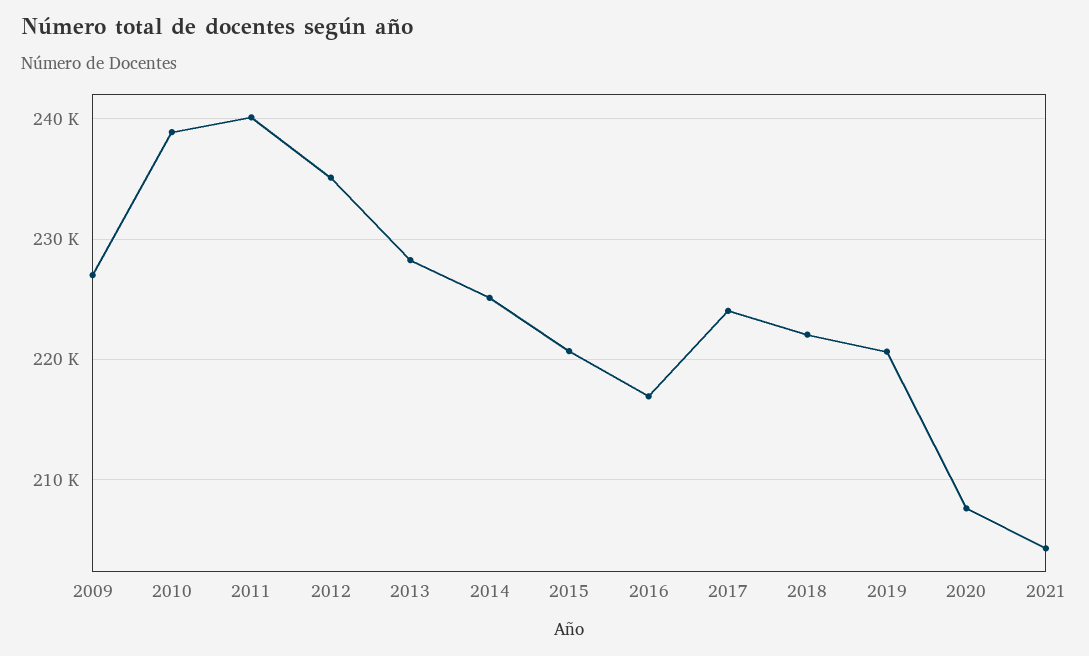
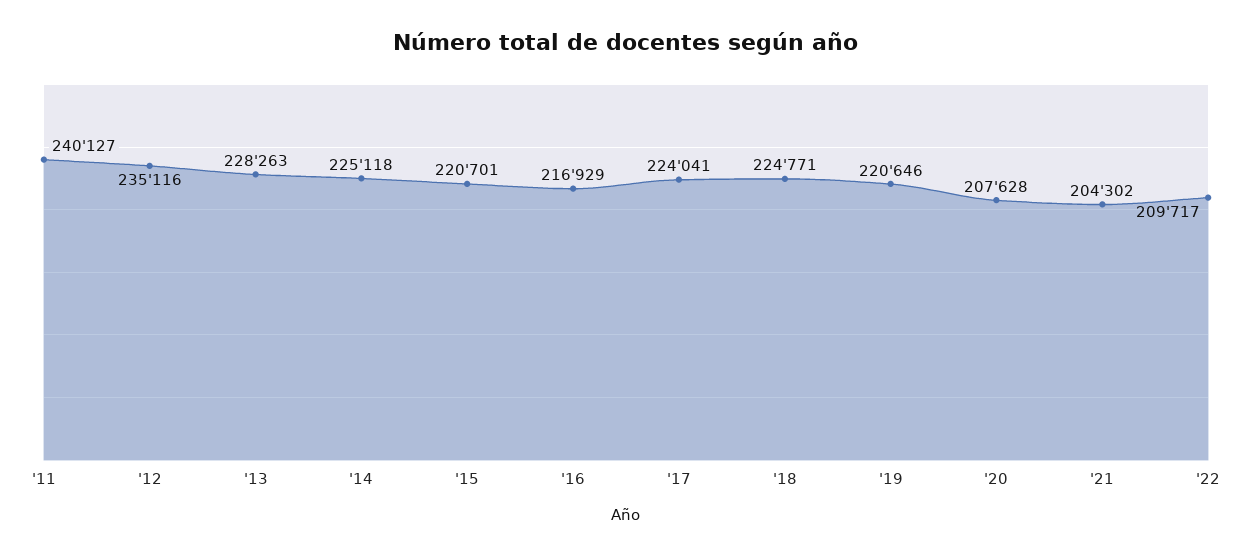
2009: 227000 -> none
2010: 239000 -> none
2018: 222000 -> 224771
'22: none -> 209717

